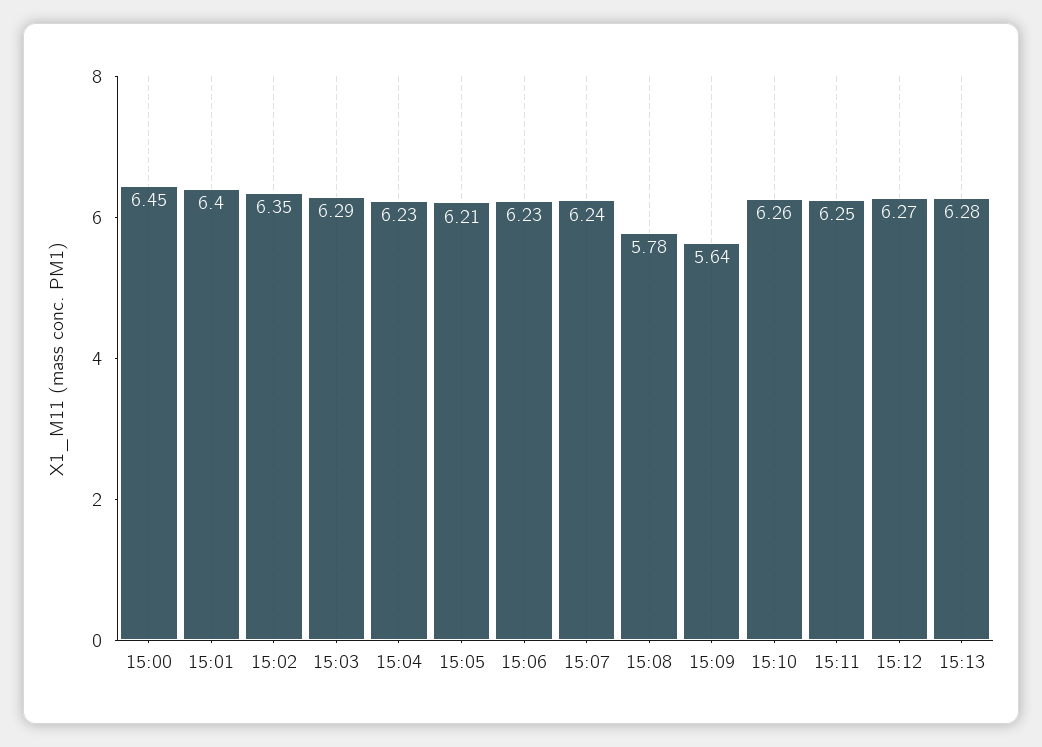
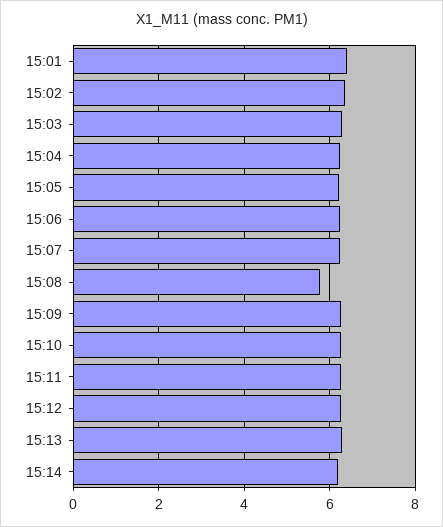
15:00: 6.45 -> none
15:09: 5.64 -> 6.2
15:14: none -> 6.2

